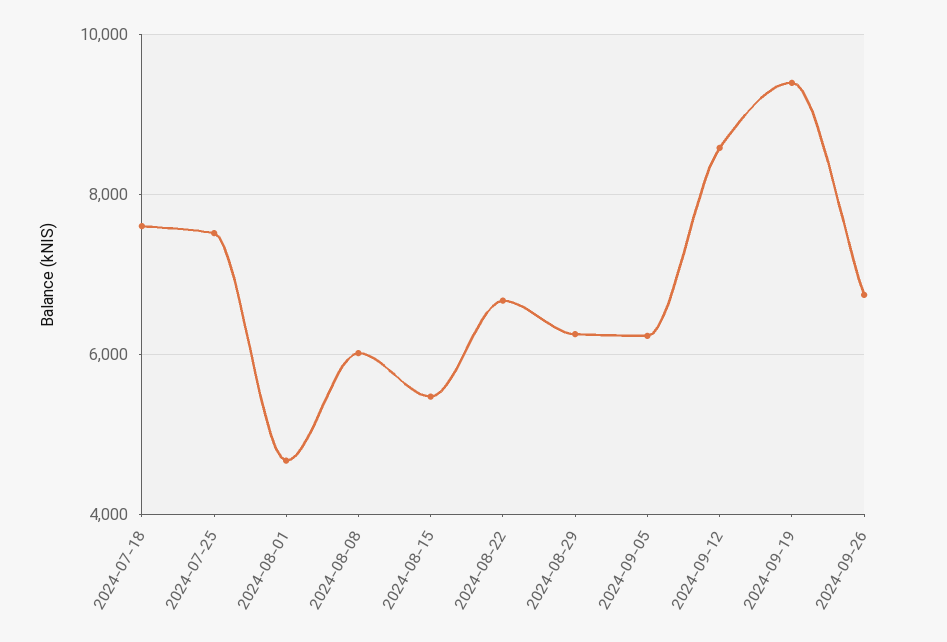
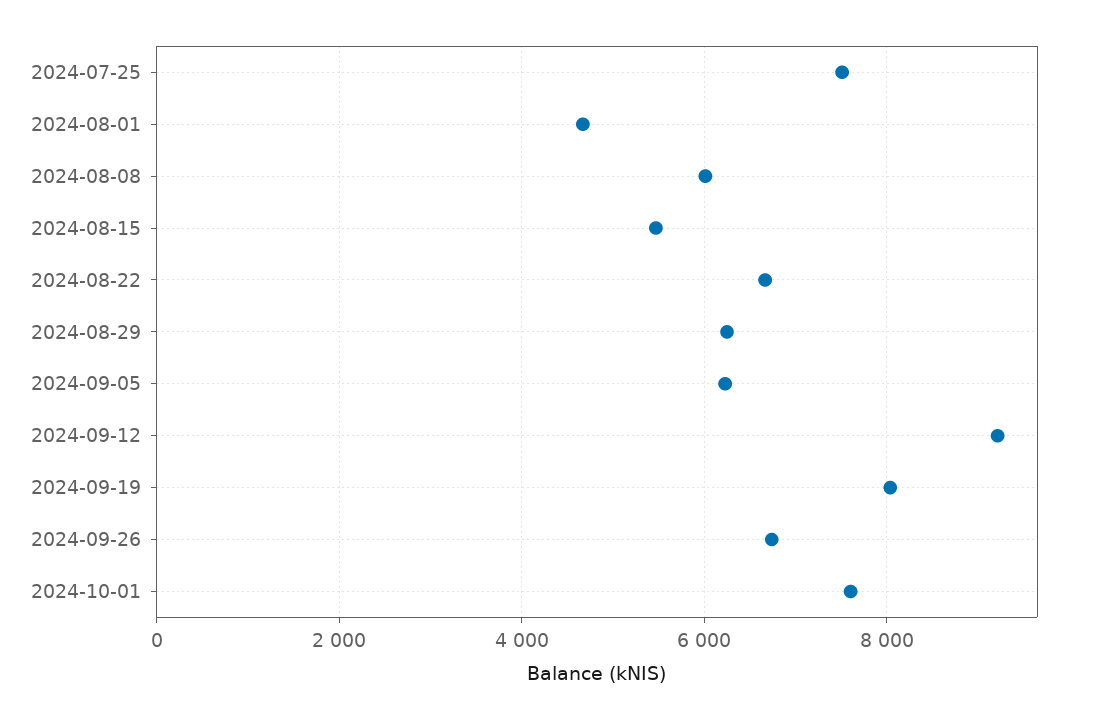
2024-07-18: 7600 -> none
2024-09-12: 8600 -> 9200
2024-09-19: 9400 -> 8000
2024-10-01: none -> 7600

